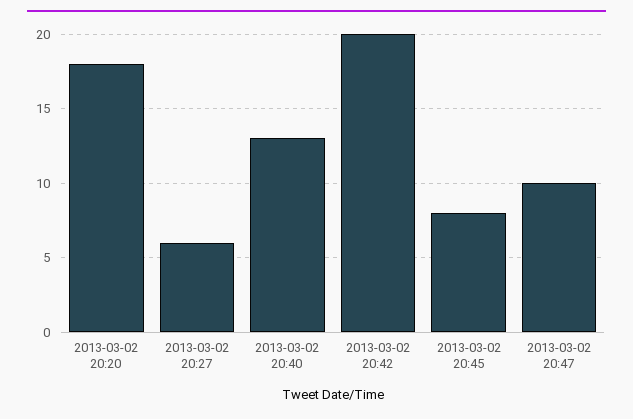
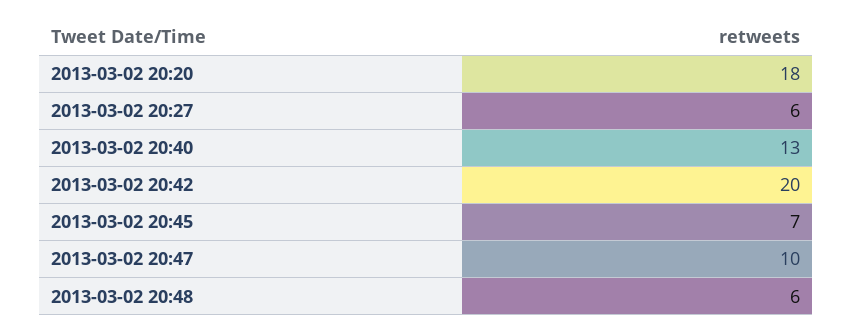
2013-03-02 20:45: 8 -> 7
2013-03-02 20:48: none -> 6

